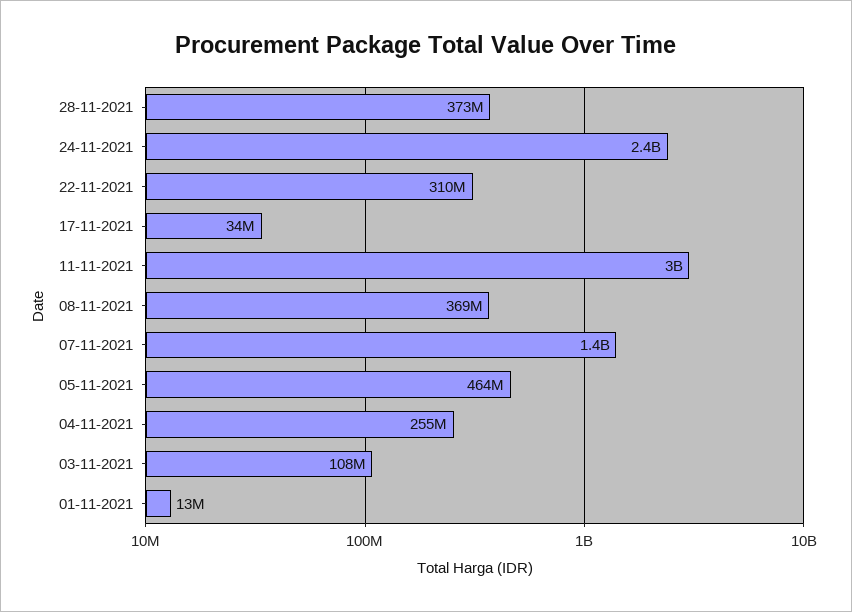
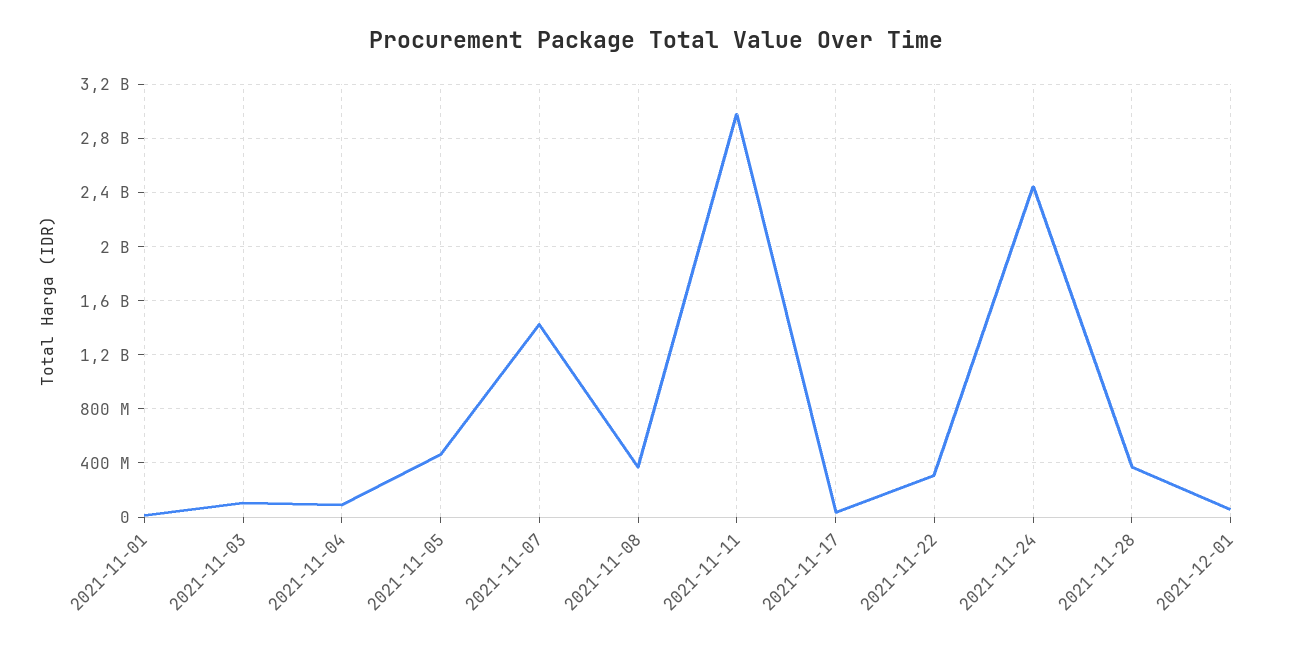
04-11-2021: 255000000 -> 100000000
2021-12-01: none -> 50000000

